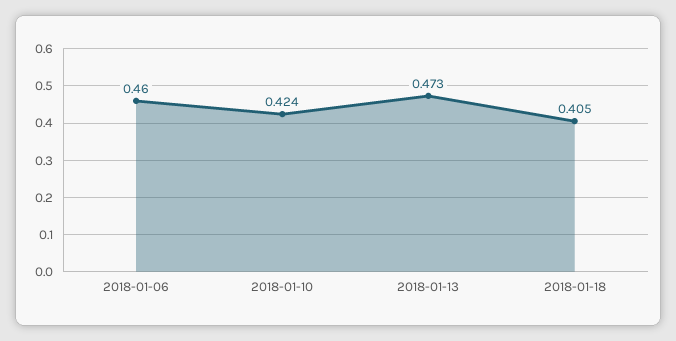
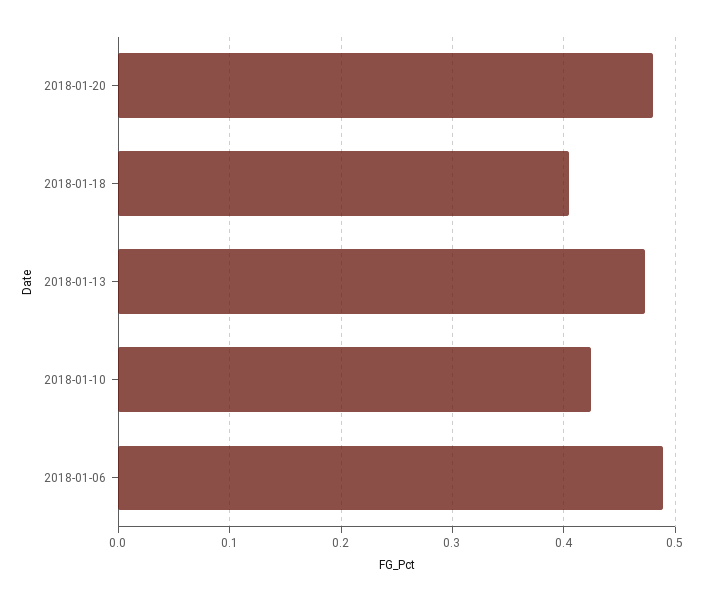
2018-01-06: 0.46 -> 0.49
2018-01-20: none -> 0.48

